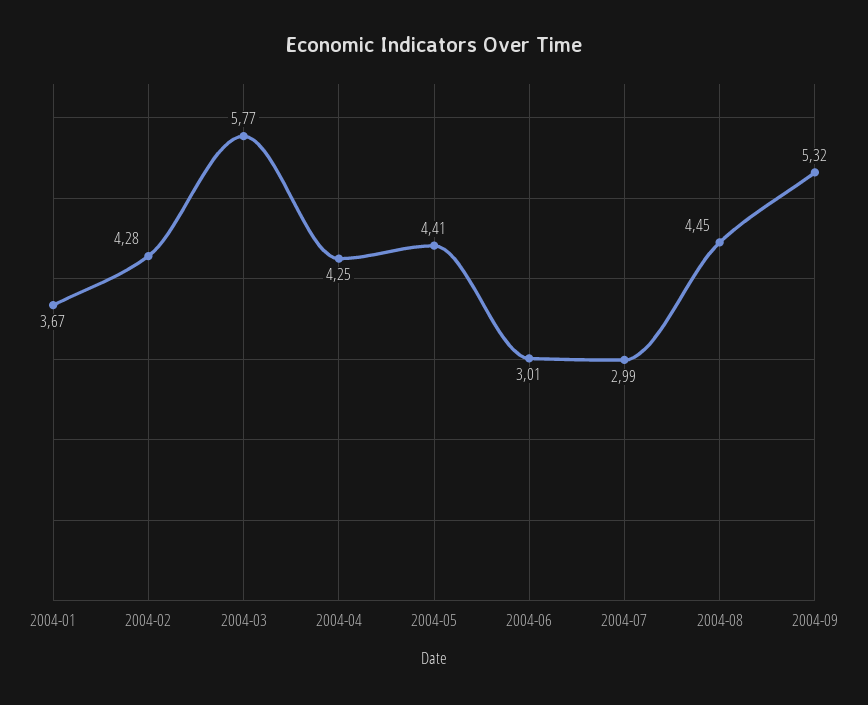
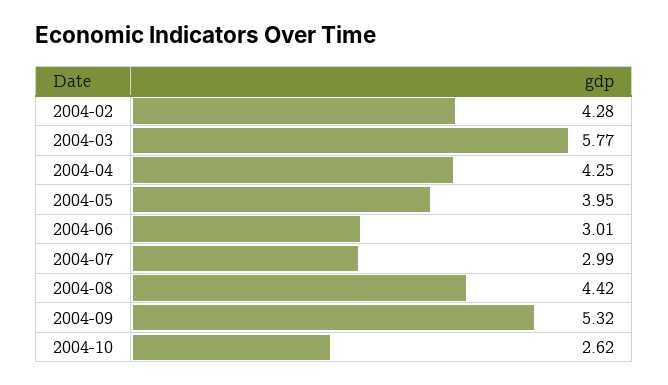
2004-01: 3.67 -> none
2004-05: 4.41 -> 3.95
2004-08: 4.45 -> 4.42
2004-10: none -> 2.62

